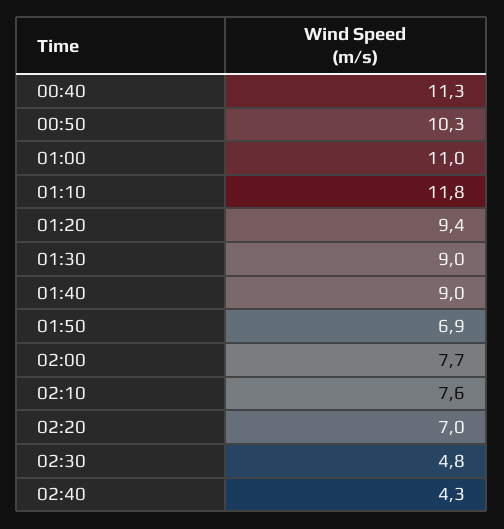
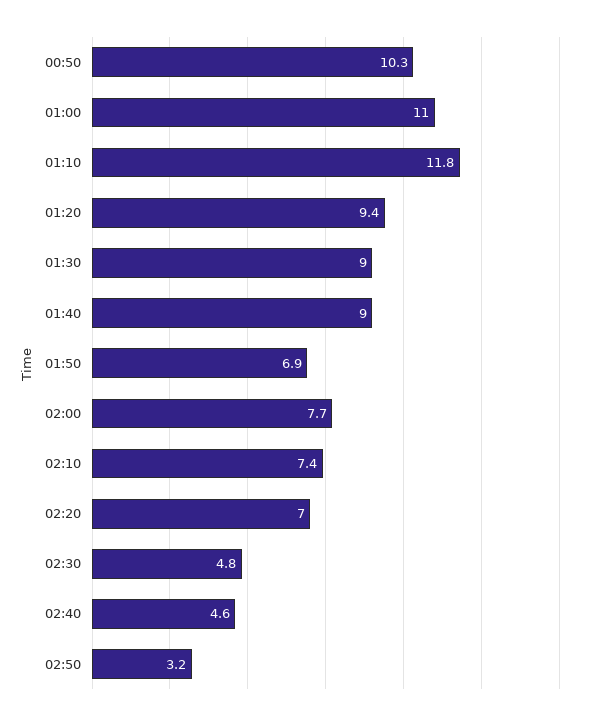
00:40: 11.3 -> none
02:10: 7.6 -> 7.4
02:40: 4.3 -> 4.6
02:50: none -> 3.2

